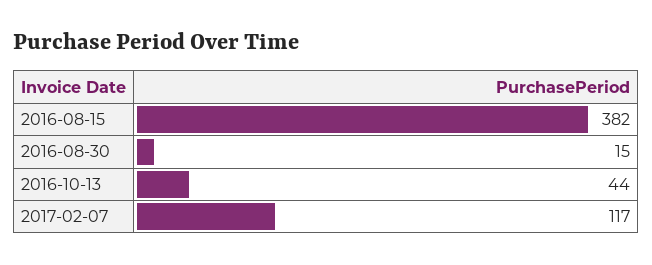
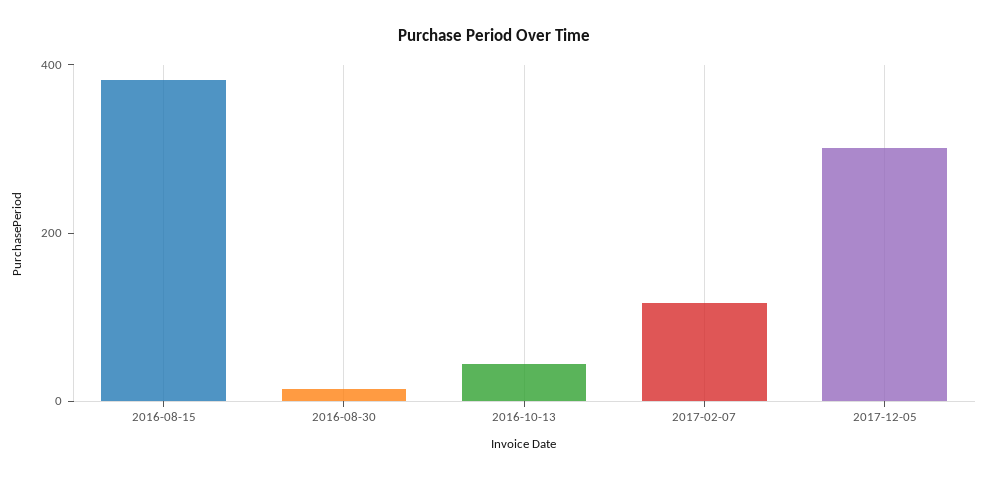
2017-12-05: none -> 300

